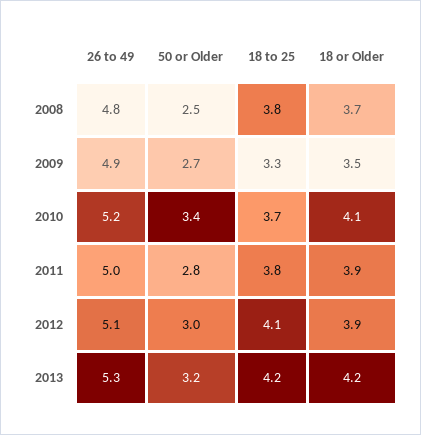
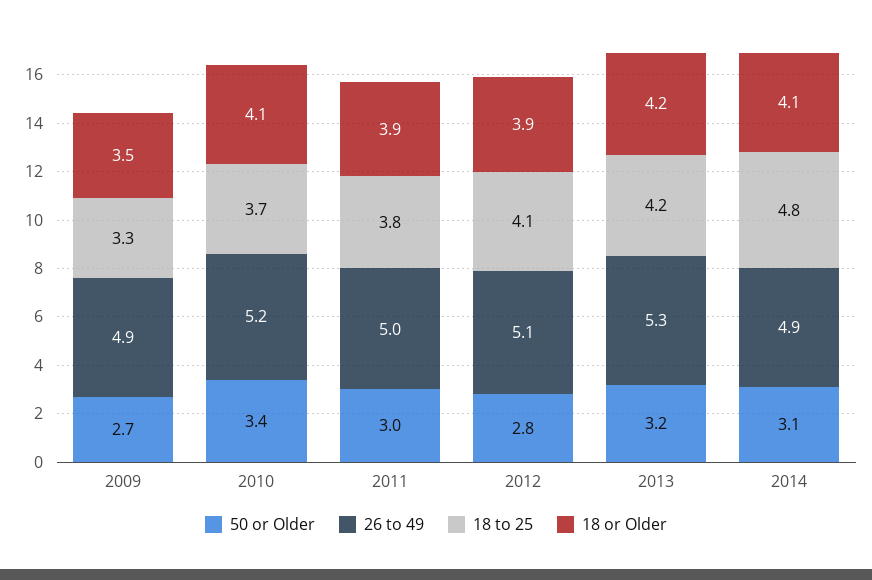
26 to 49, 2008: 4.8 -> none
50 or Older, 2008: 2.5 -> none
18 to 25, 2008: 3.8 -> none
18 or Older, 2008: 3.7 -> none
50 or Older, 2011: 2.8 -> 3
50 or Older, 2012: 3 -> 2.8
50 or Older, 2014: none -> 3.1
26 to 49, 2014: none -> 4.9
18 to 25, 2014: none -> 4.8
18 or Older, 2014: none -> 4.1

